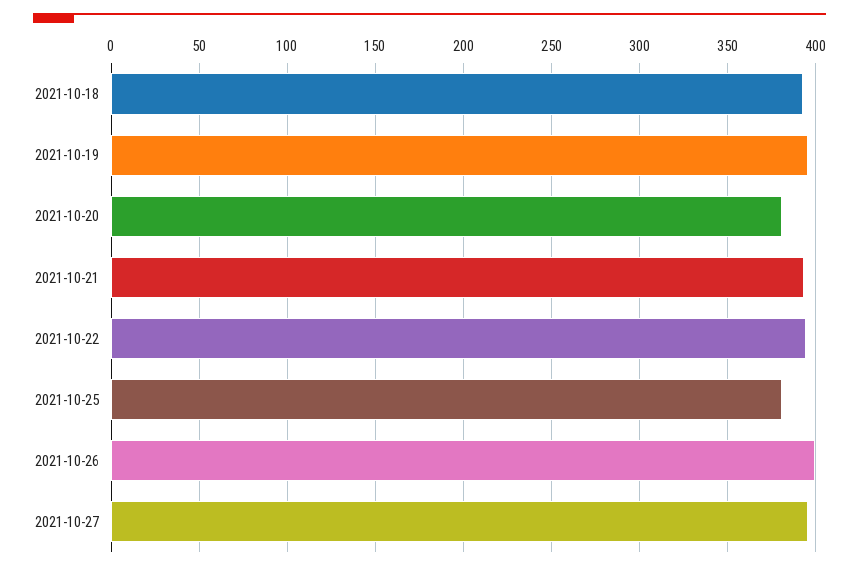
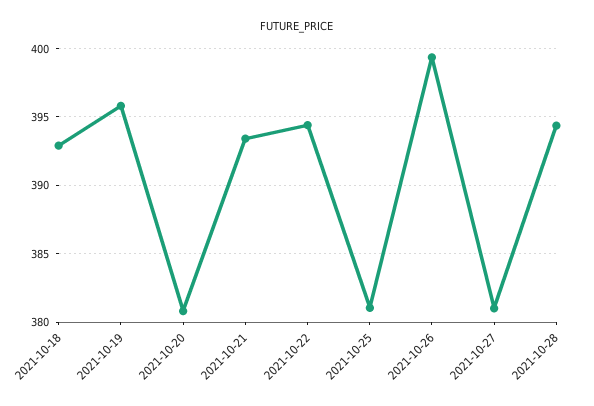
2021-10-27: 395 -> 381
2021-10-28: none -> 394.5

